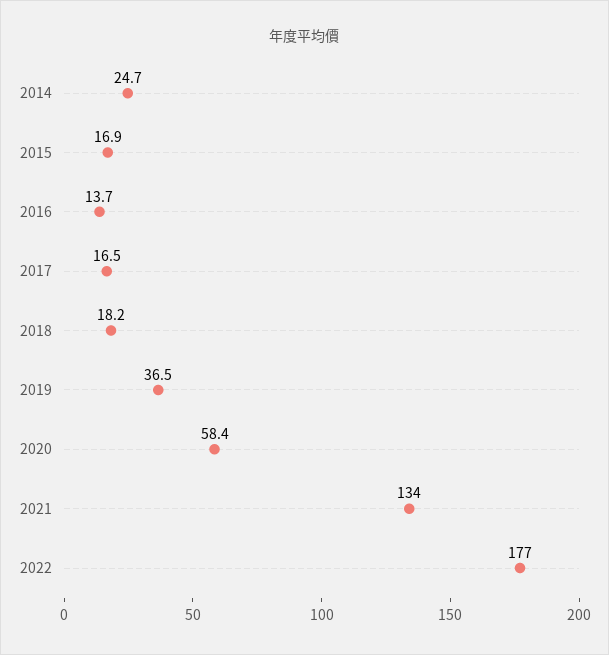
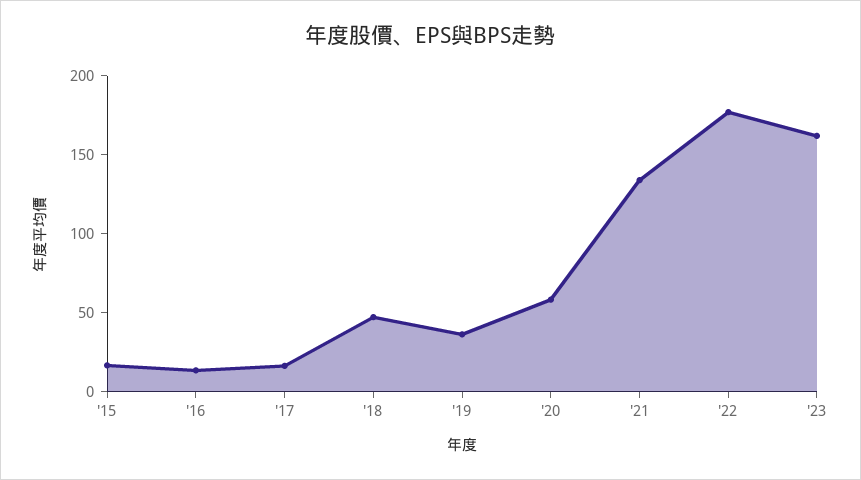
2014: 24.7 -> none
2018: 18.2 -> 50
'23: none -> 160

